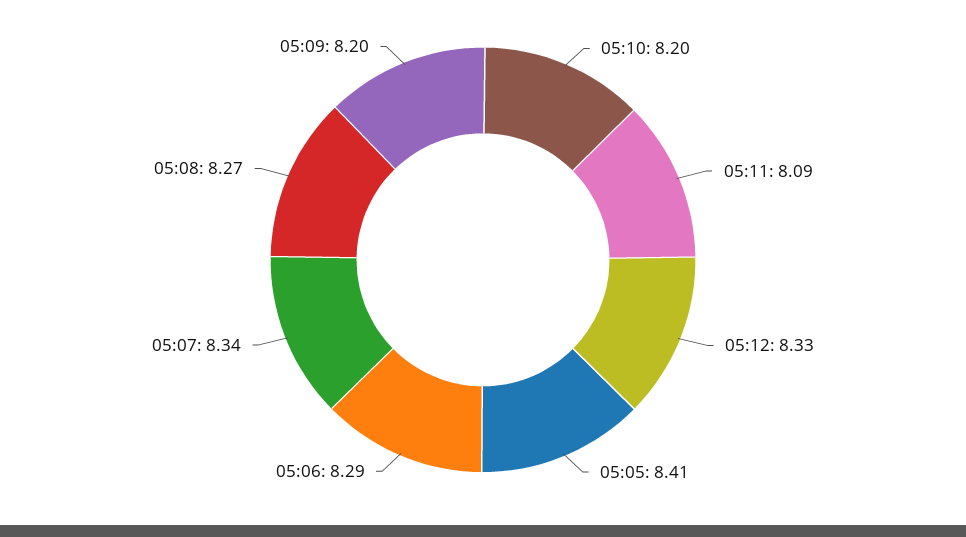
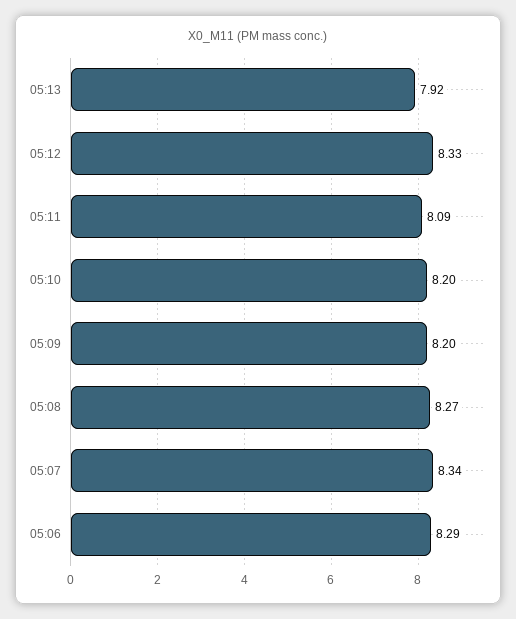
05:05: 8.41 -> none
05:13: none -> 7.92

